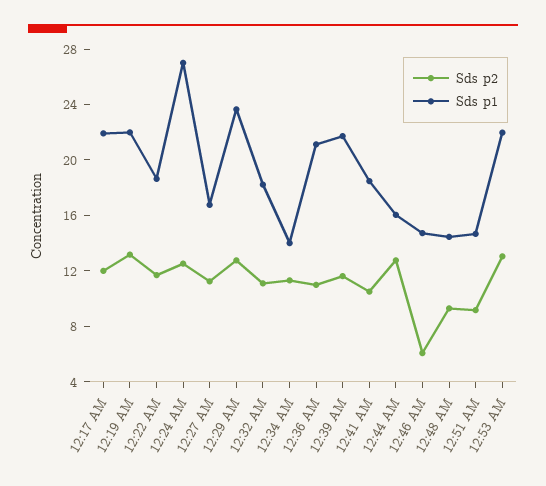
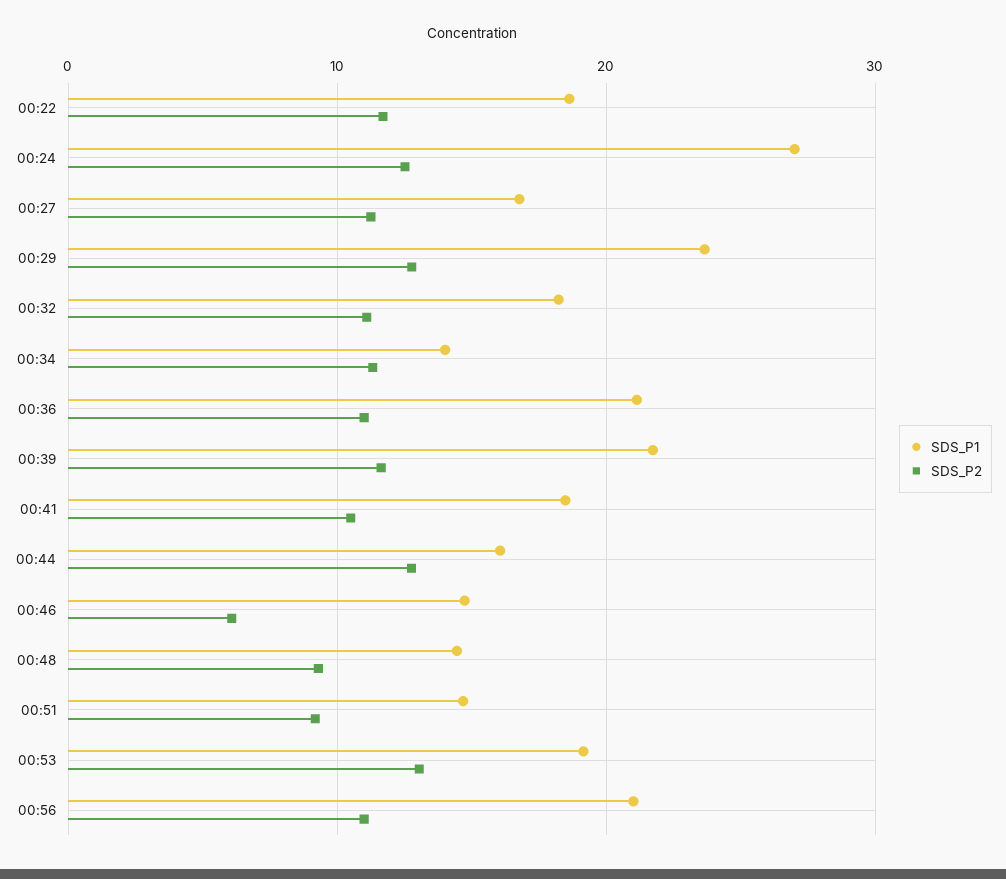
Sds p2, 12:17 AM: 12 -> none
Sds p1, 12:17 AM: 22 -> none
Sds p2, 12:19 AM: 13 -> none
Sds p1, 12:19 AM: 22 -> none
Sds p1, 12:53 AM: 22 -> 19
Sds p1, 00:56: none -> 21
Sds p2, 00:56: none -> 11

